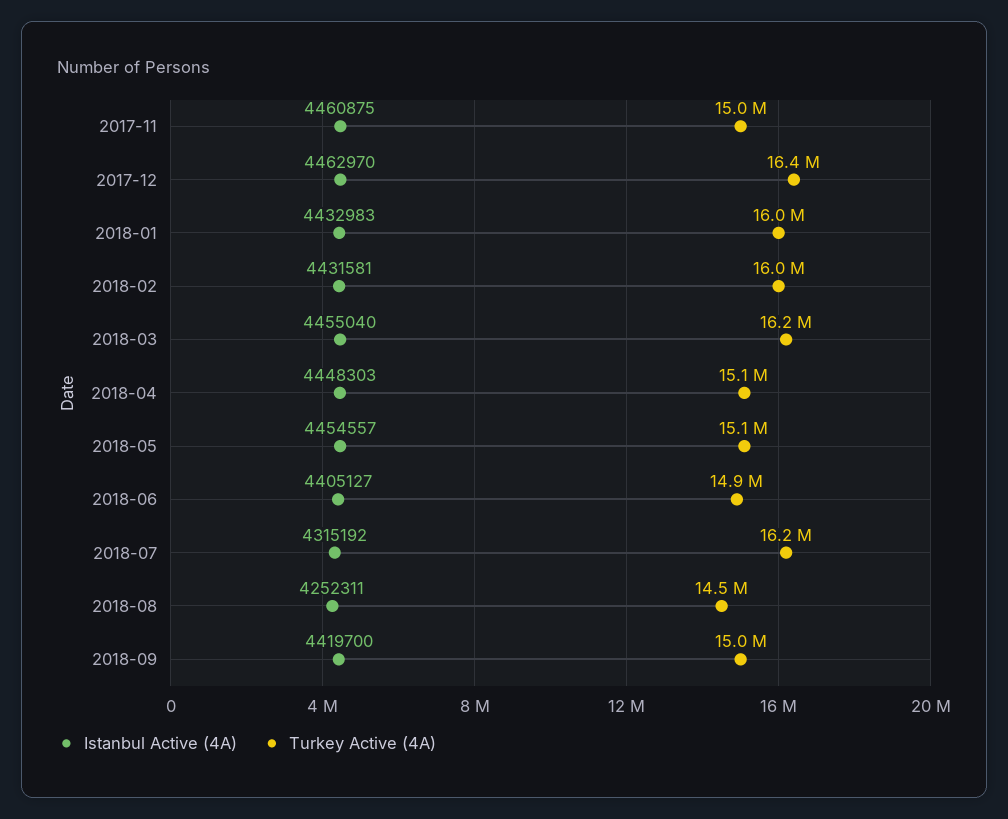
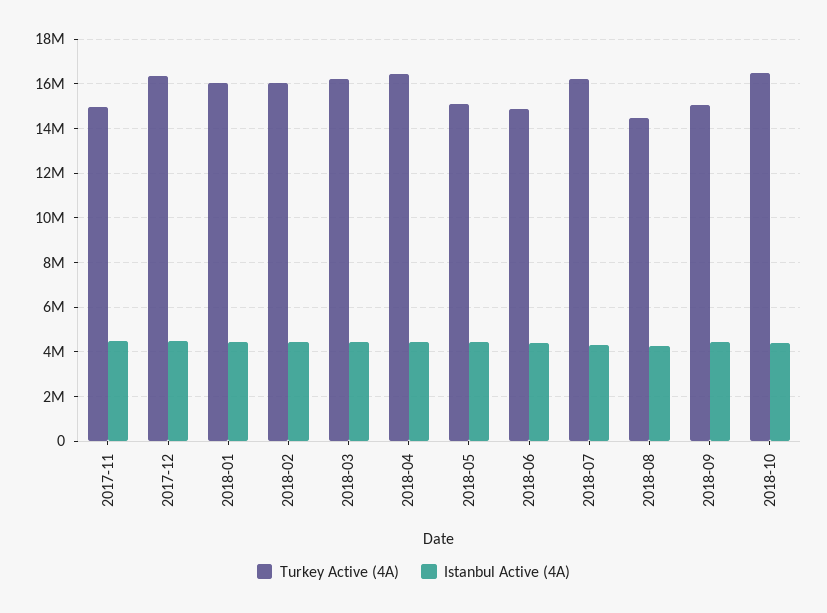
Turkey Active (4A), 2018-04: 15100000 -> 16500000
Turkey Active (4A), 2018-10: none -> 16500000
Istanbul Active (4A), 2018-10: none -> 4500000

